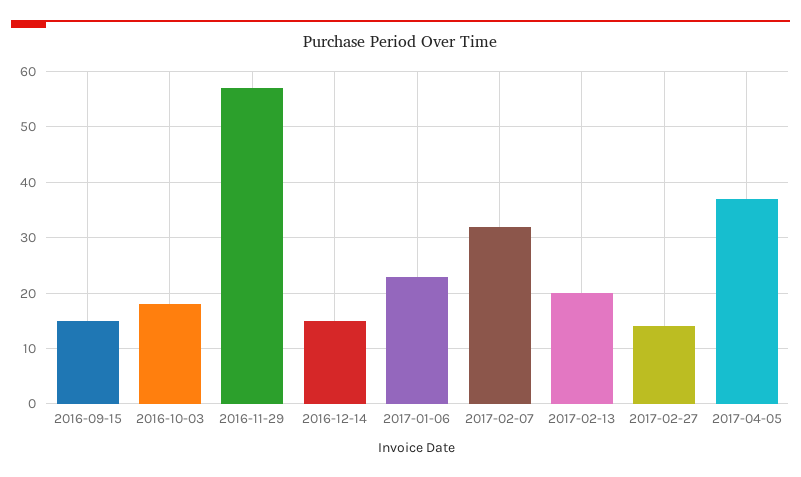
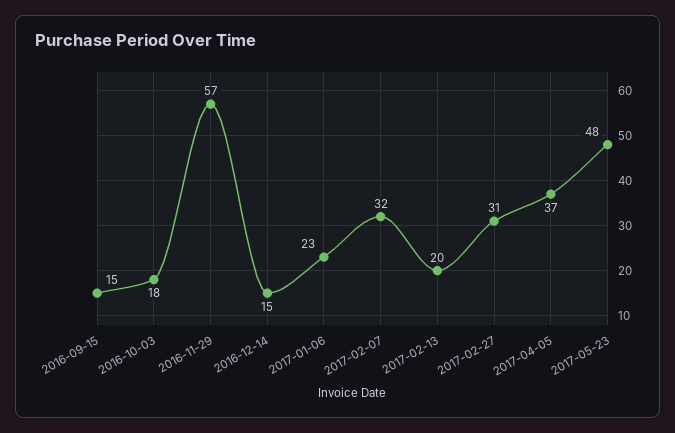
2017-02-27: 15 -> 31
2017-05-23: none -> 48

